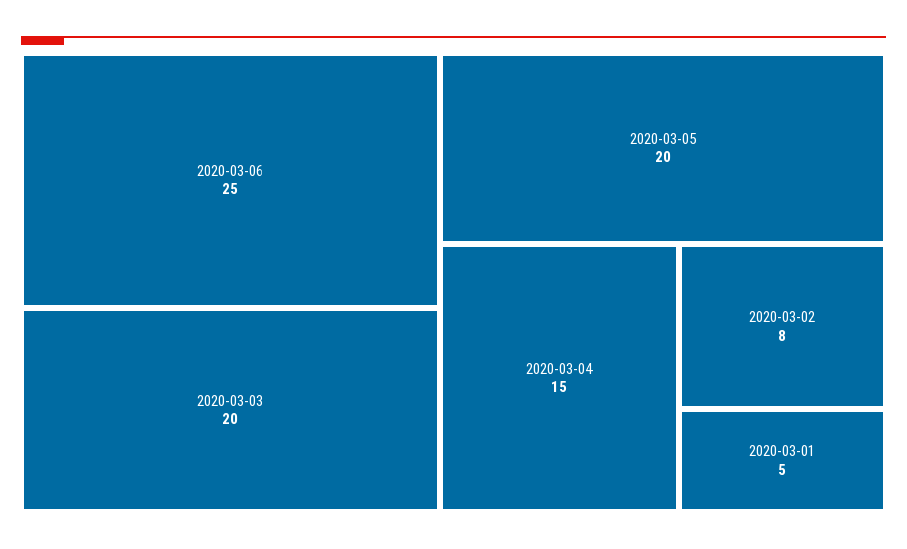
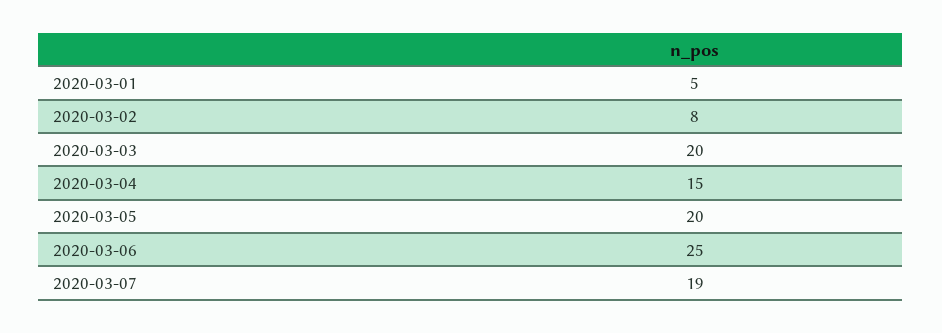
2020-03-07: none -> 19

